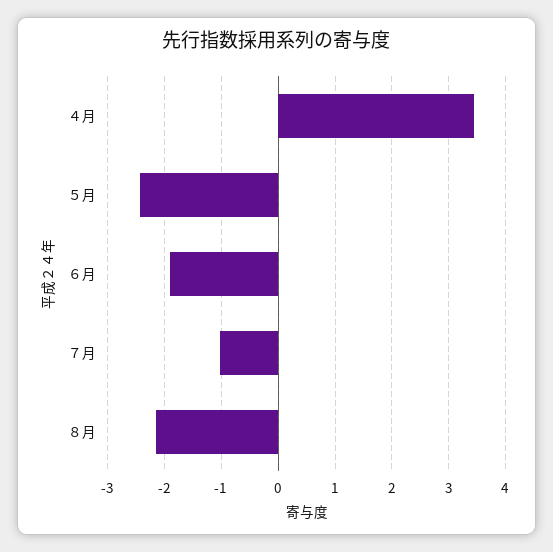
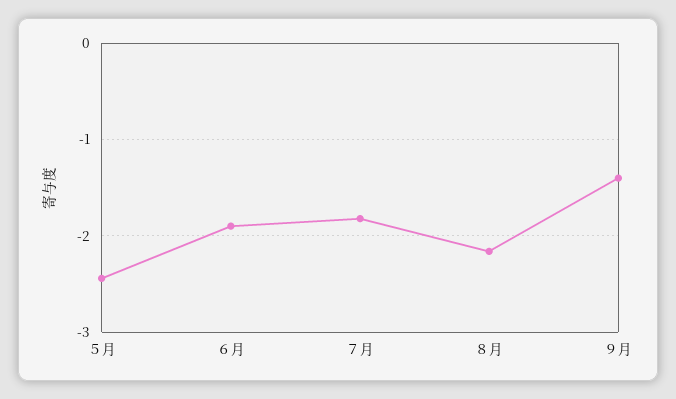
４月: 3.4 -> none
７月: -1 -> -1.8
９月: none -> -1.4

